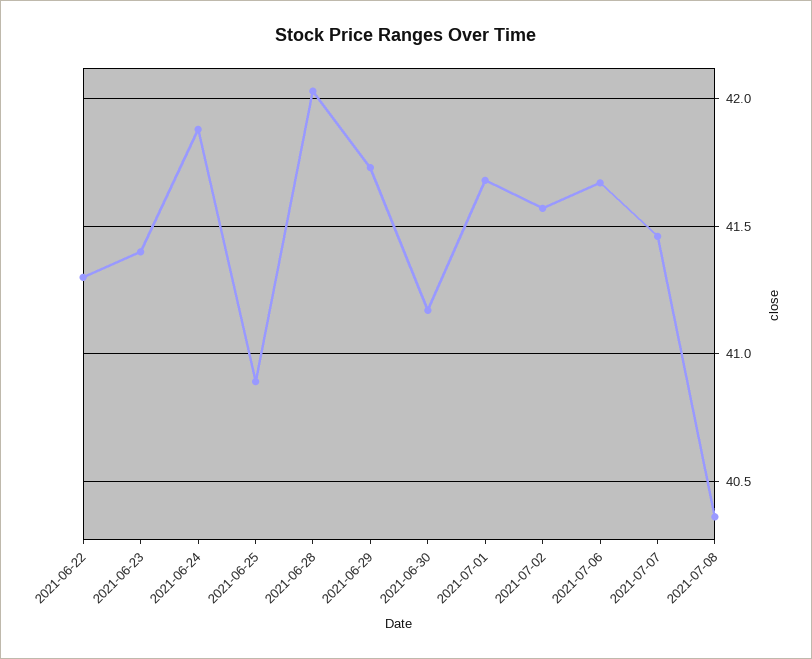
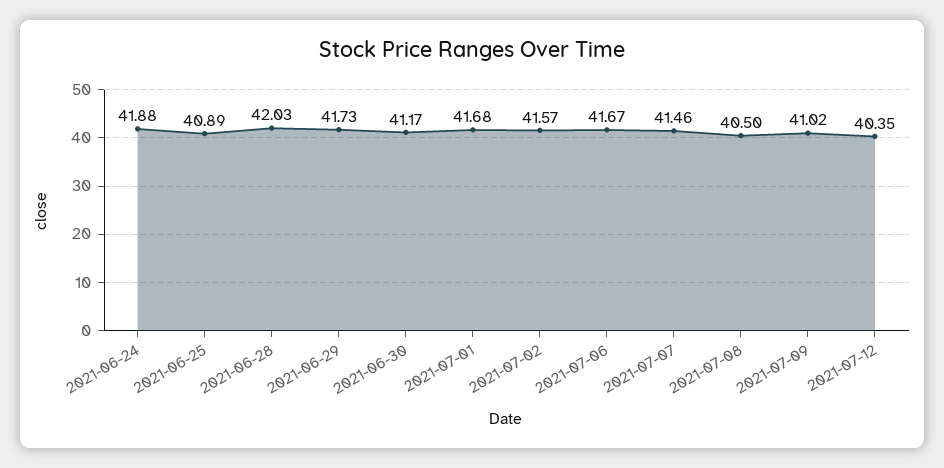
2021-06-22: 41.3 -> none
2021-06-23: 41.4 -> none
2021-07-08: 40.35 -> 40.5
2021-07-09: none -> 41.02
2021-07-12: none -> 40.35

